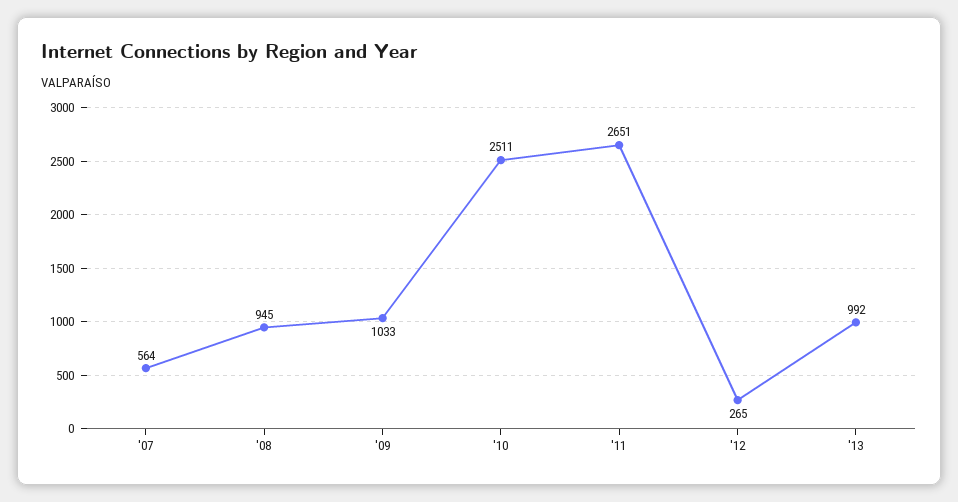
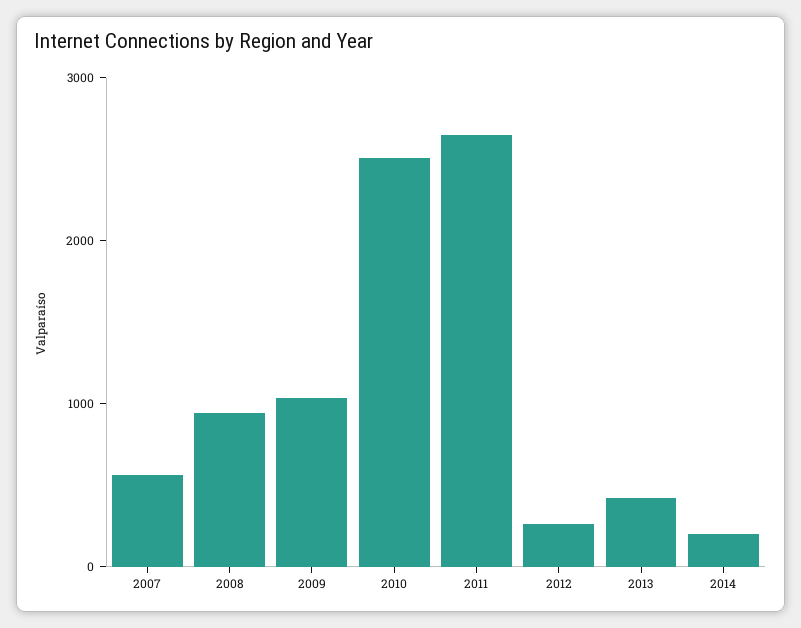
'13: 992 -> 400
2014: none -> 200

